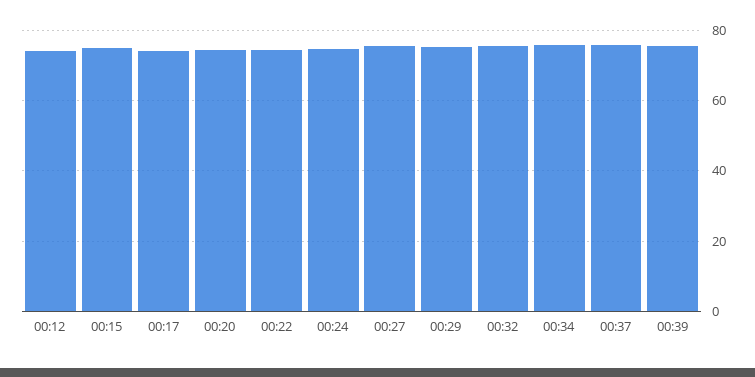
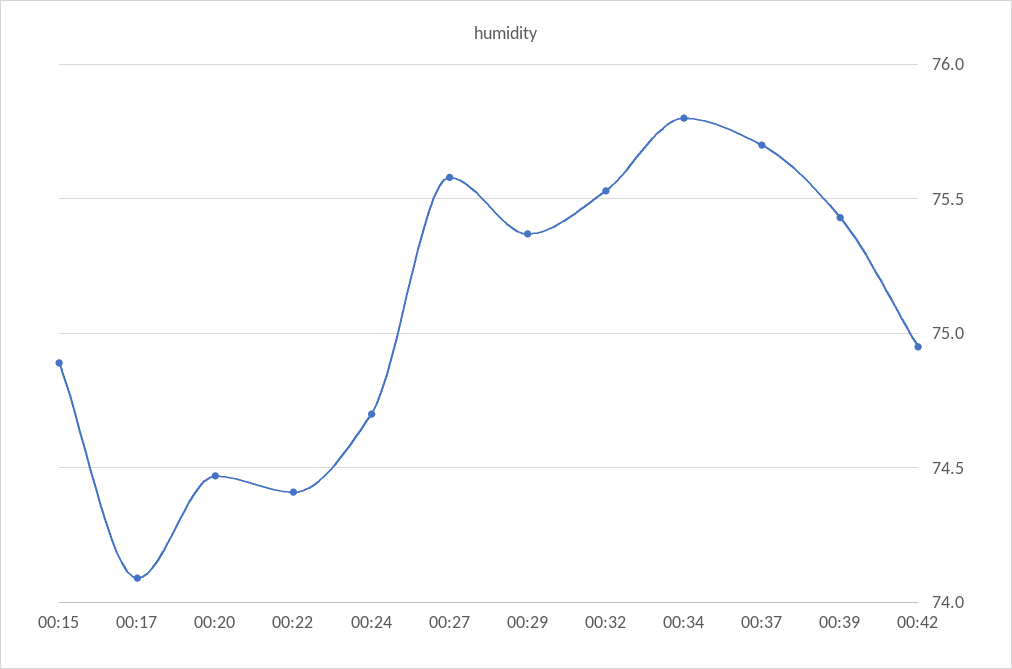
00:12: 74 -> none
00:42: none -> 74.95

